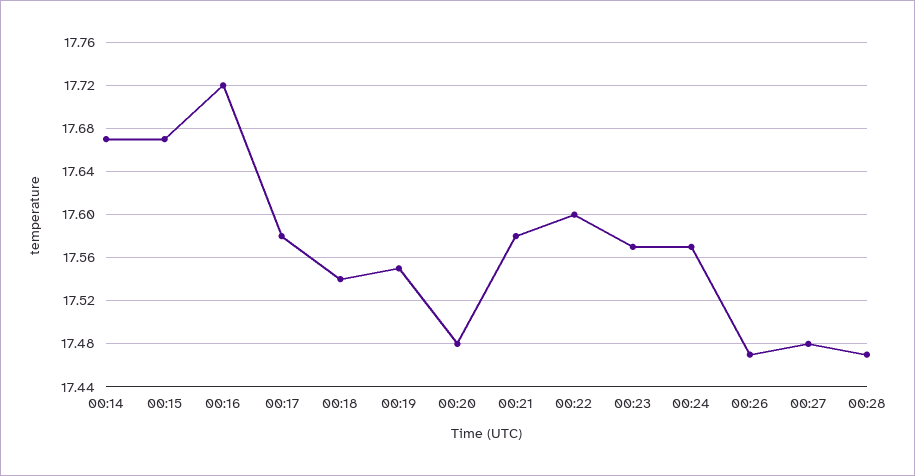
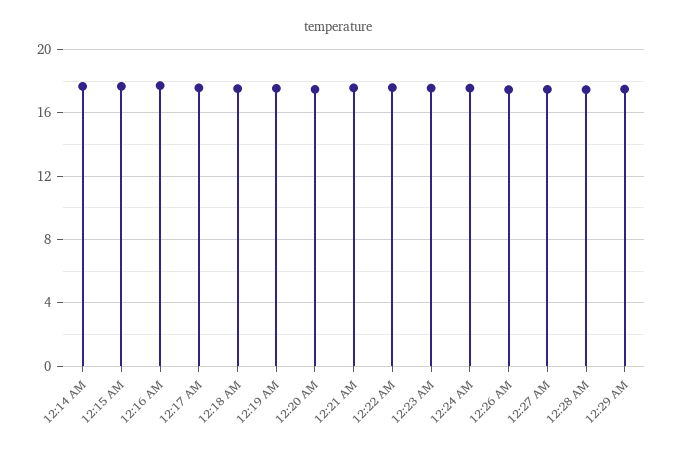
12:29 AM: none -> 17.5

